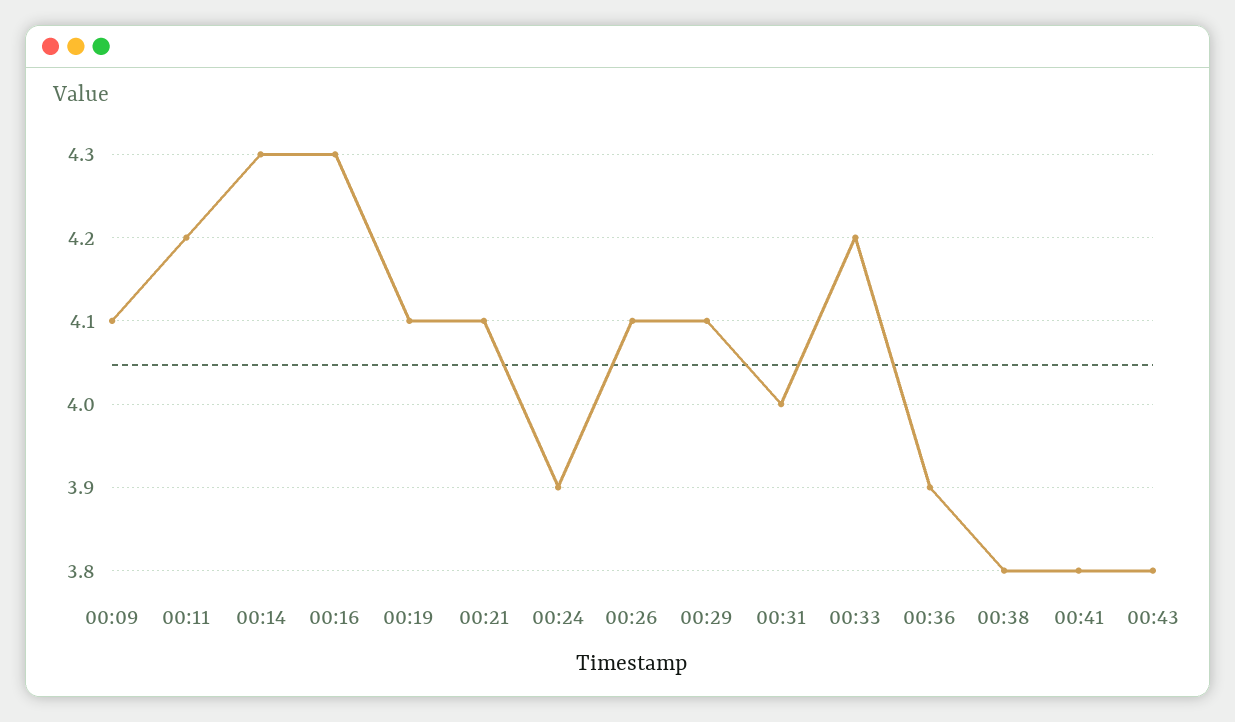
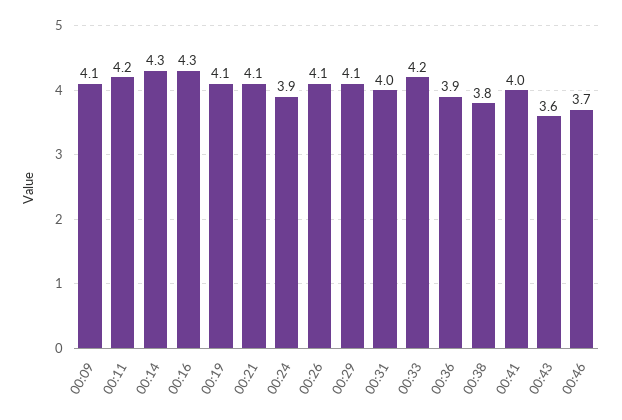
00:41: 3.8 -> 4
00:43: 3.8 -> 3.6
00:46: none -> 3.7

